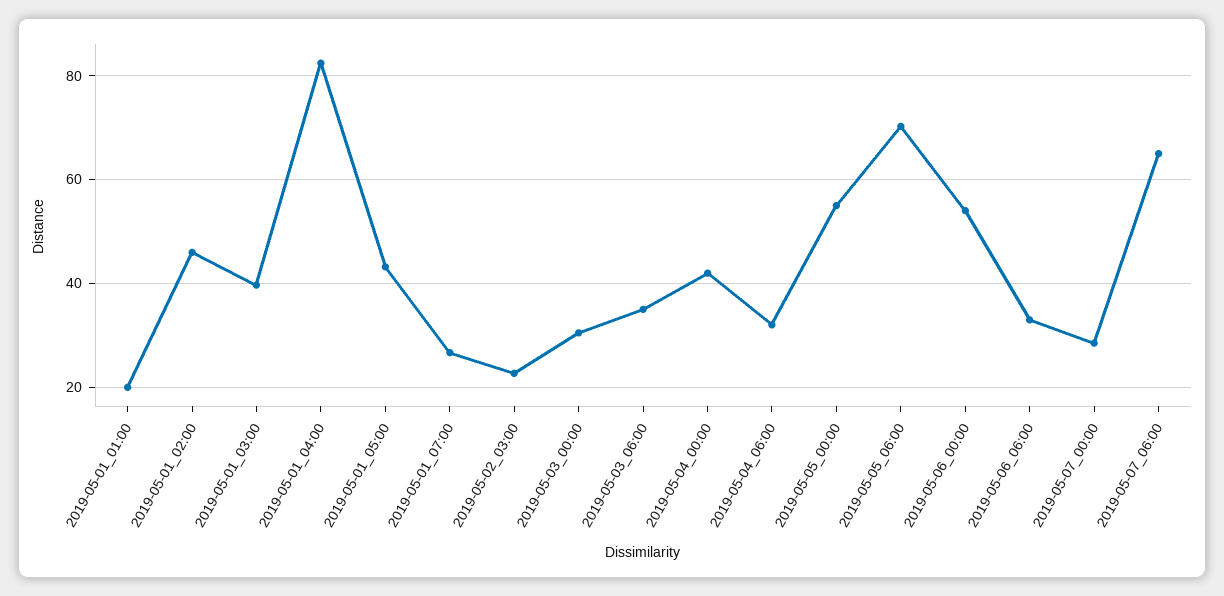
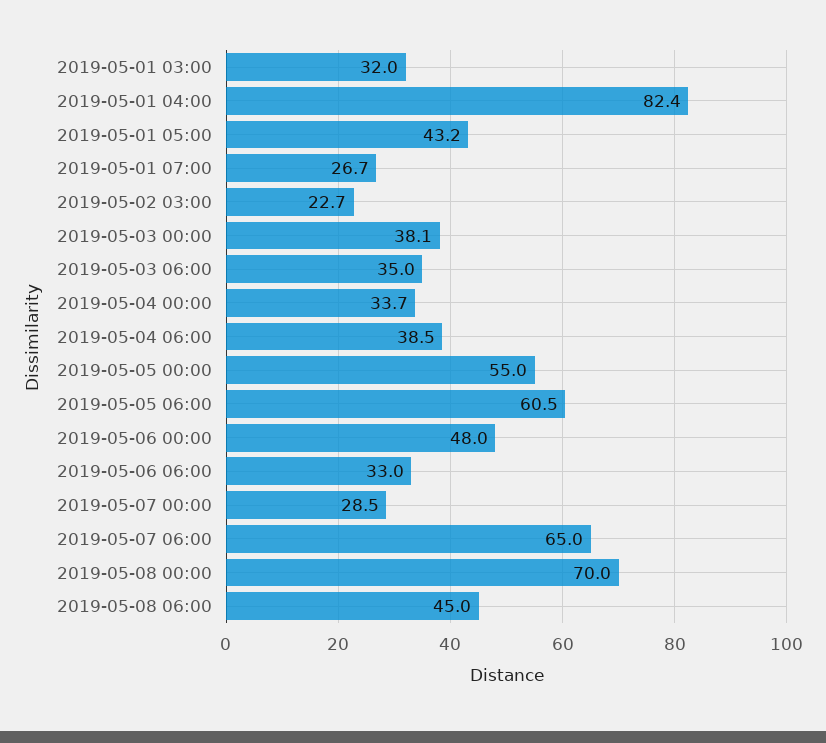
2019-05-01_01:00: 20 -> none
2019-05-01_02:00: 46 -> none
2019-05-01_03:00: 40 -> 32
2019-05-03_00:00: 30 -> 38.1
2019-05-04_00:00: 42 -> 33.7
2019-05-04_06:00: 32 -> 38.5
2019-05-05_06:00: 70 -> 60.5
2019-05-06_00:00: 54 -> 48
2019-05-08 00:00: none -> 70
2019-05-08 06:00: none -> 45

